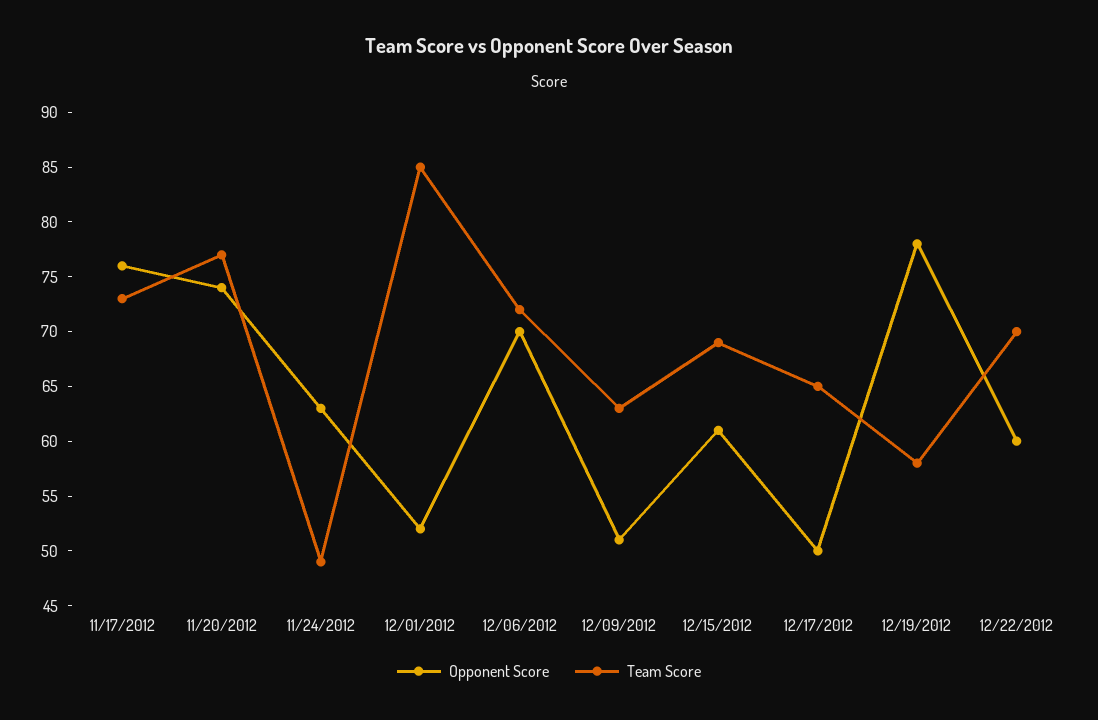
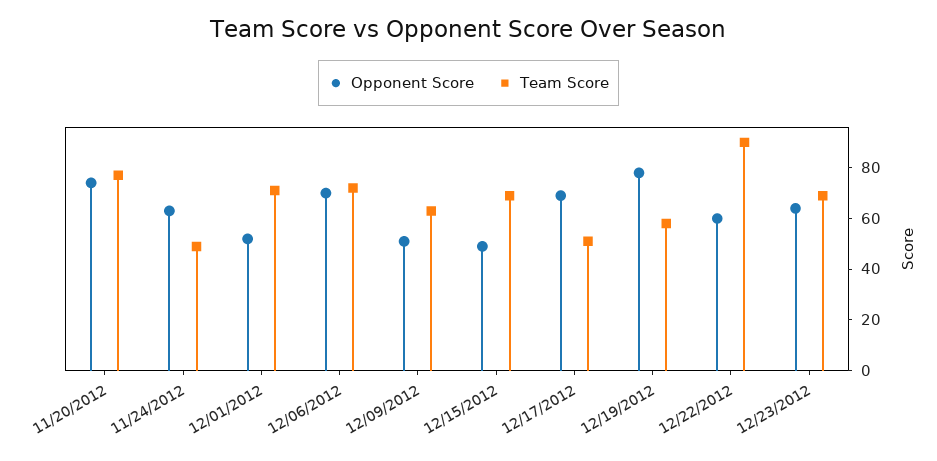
Opponent Score, 11/17/2012: 76 -> none
Team Score, 11/17/2012: 73 -> none
Team Score, 12/01/2012: 85 -> 70
Opponent Score, 12/15/2012: 61 -> 50
Opponent Score, 12/17/2012: 50 -> 70
Team Score, 12/17/2012: 65 -> 50
Team Score, 12/22/2012: 70 -> 90
Opponent Score, 12/23/2012: none -> 65
Team Score, 12/23/2012: none -> 70

